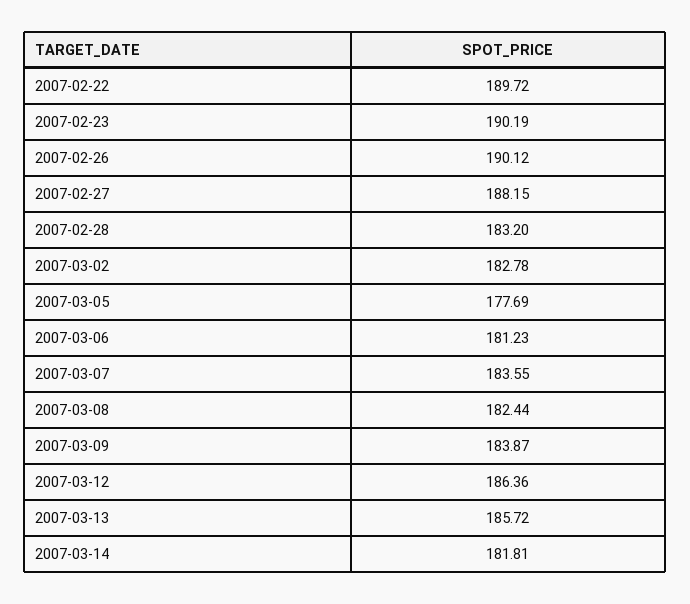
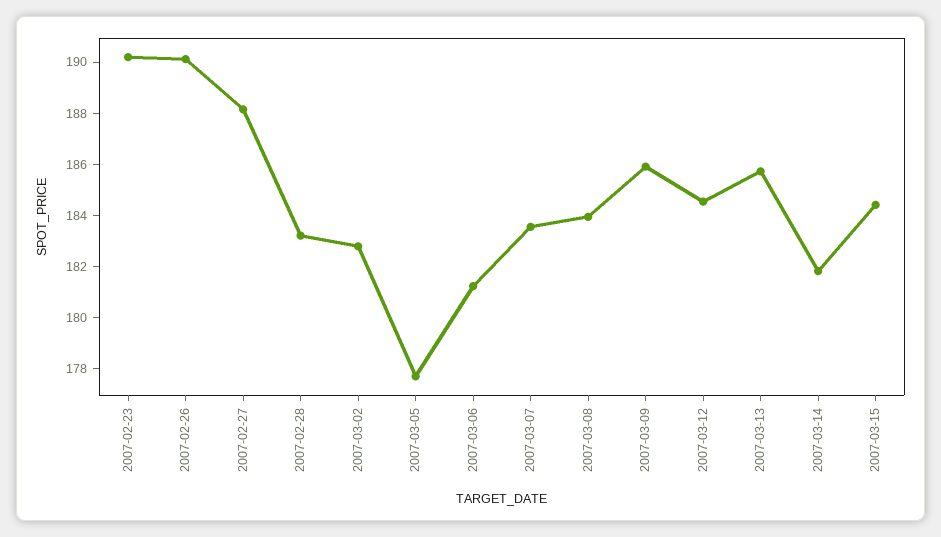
2007-02-22: 189.72 -> none
2007-03-08: 182.44 -> 184
2007-03-09: 183.87 -> 186
2007-03-12: 186.36 -> 184.5
2007-03-15: none -> 184.5

